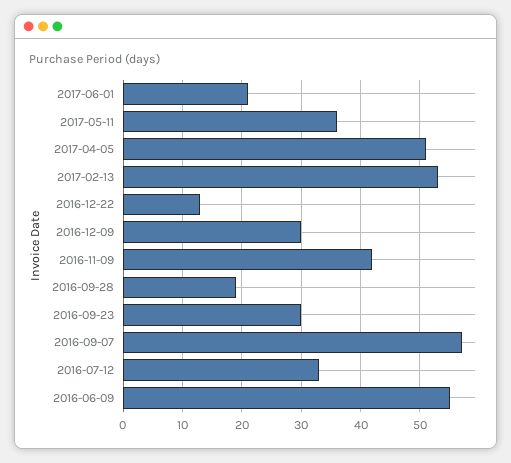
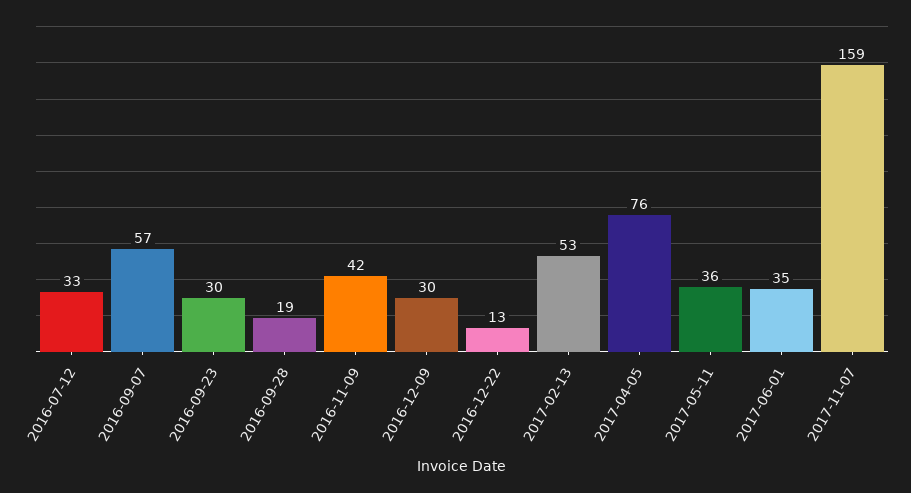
2017-06-01: 20 -> 35
2017-04-05: 50 -> 76
2016-06-09: 55 -> none
2017-11-07: none -> 159

